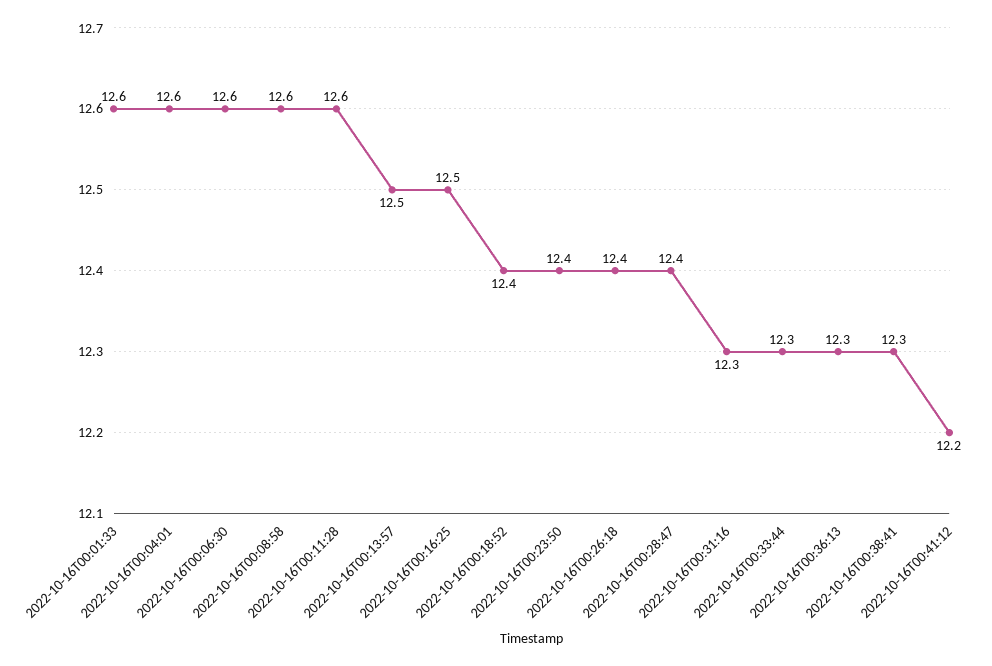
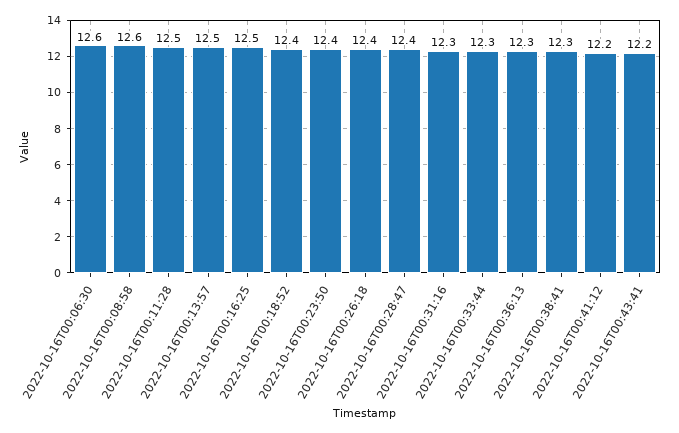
2022-10-16T00:01:33: 12.6 -> none
2022-10-16T00:04:01: 12.6 -> none
2022-10-16T00:11:28: 12.6 -> 12.5
2022-10-16T00:43:41: none -> 12.2

